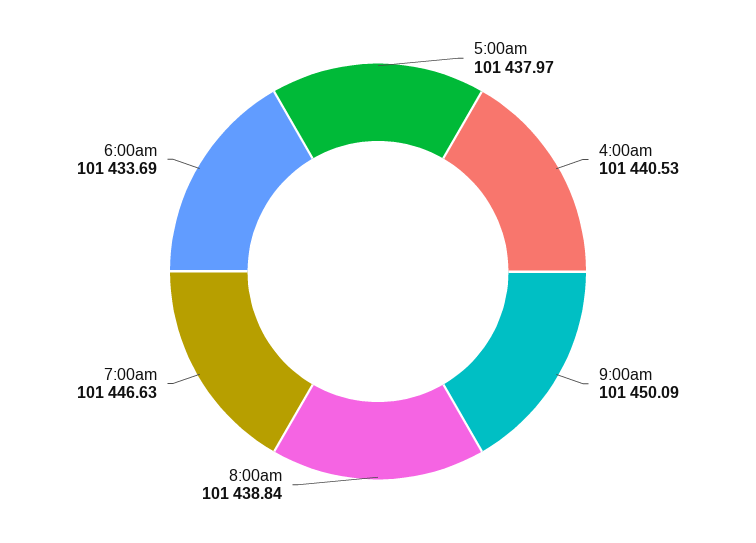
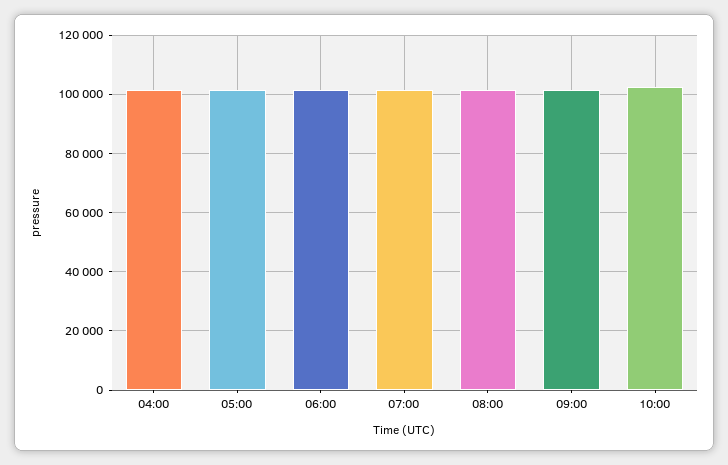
10:00: none -> 102500

